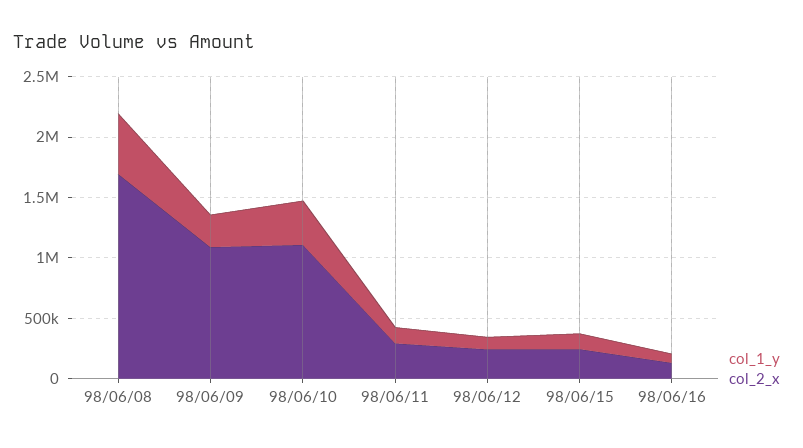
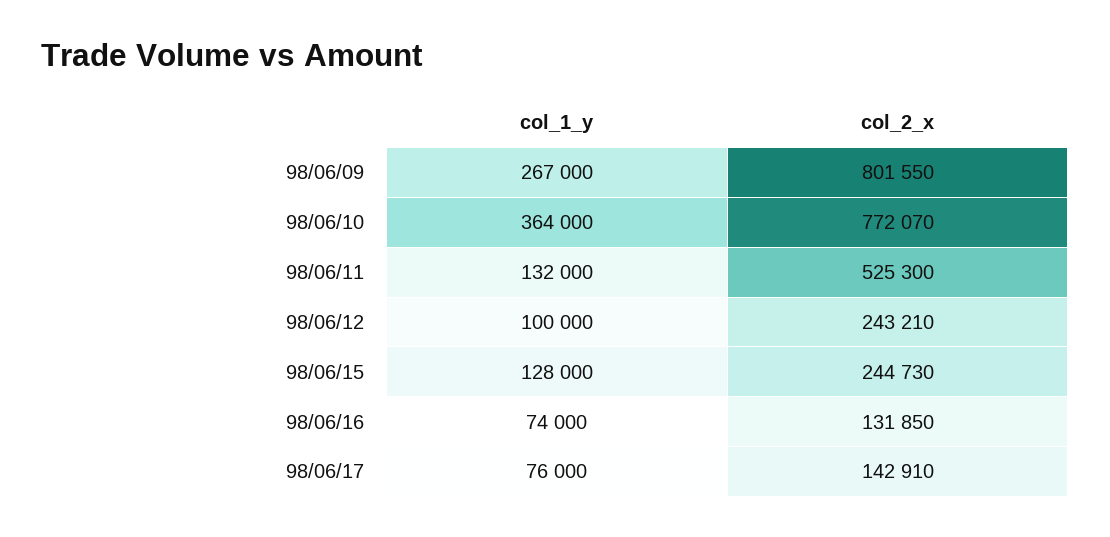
col_1_y, 98/06/08: 500000 -> none
col_2_x, 98/06/08: 1700000 -> none
col_2_x, 98/06/09: 1100000 -> 801550
col_2_x, 98/06/10: 1100000 -> 772070
col_2_x, 98/06/11: 300000 -> 525300
col_1_y, 98/06/17: none -> 76000
col_2_x, 98/06/17: none -> 142910

